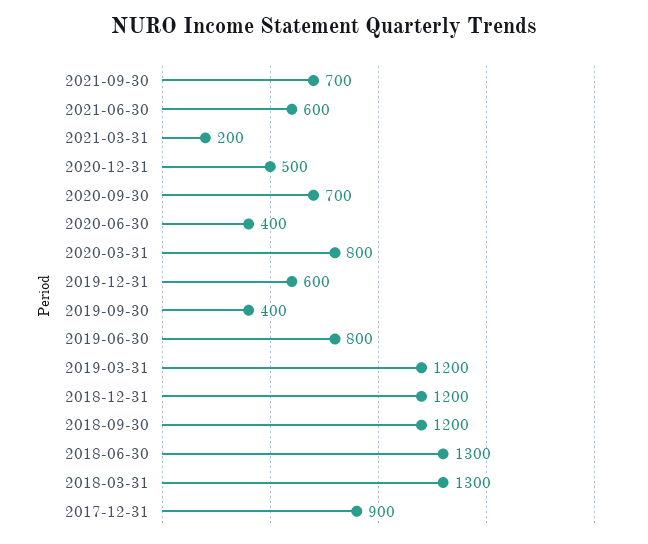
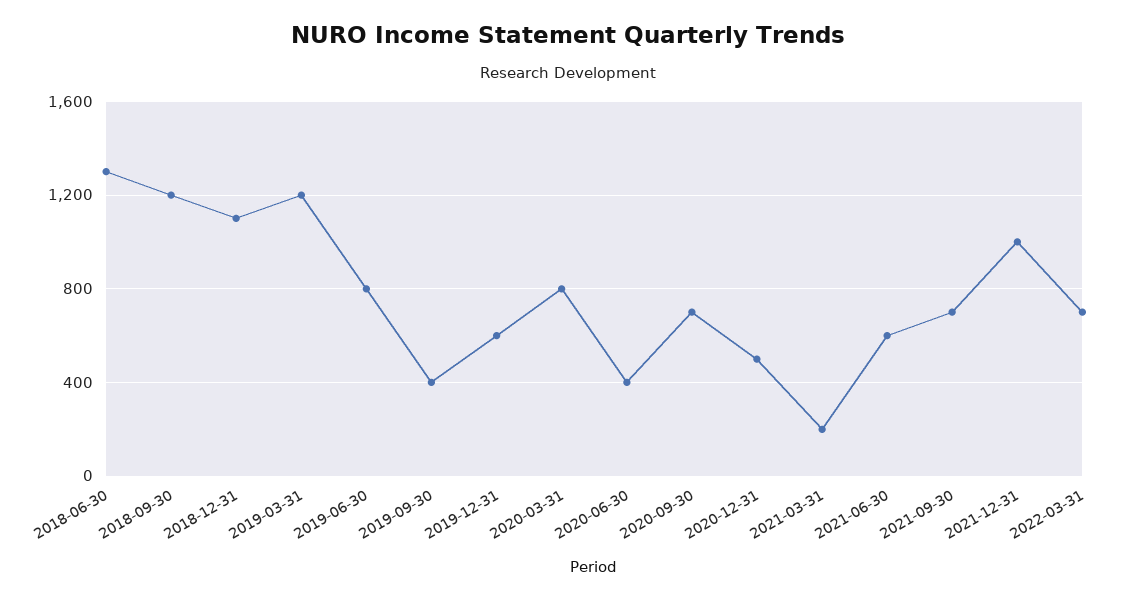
2018-12-31: 1200 -> 1100
2018-03-31: 1300 -> none
2017-12-31: 900 -> none
2021-12-31: none -> 1000
2022-03-31: none -> 700

